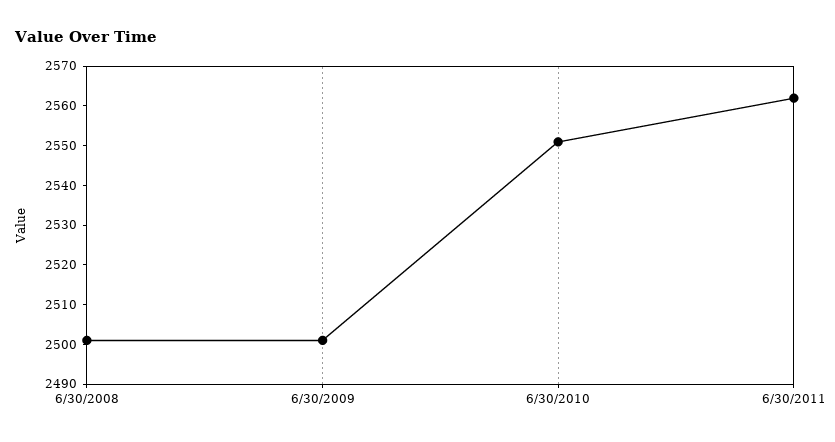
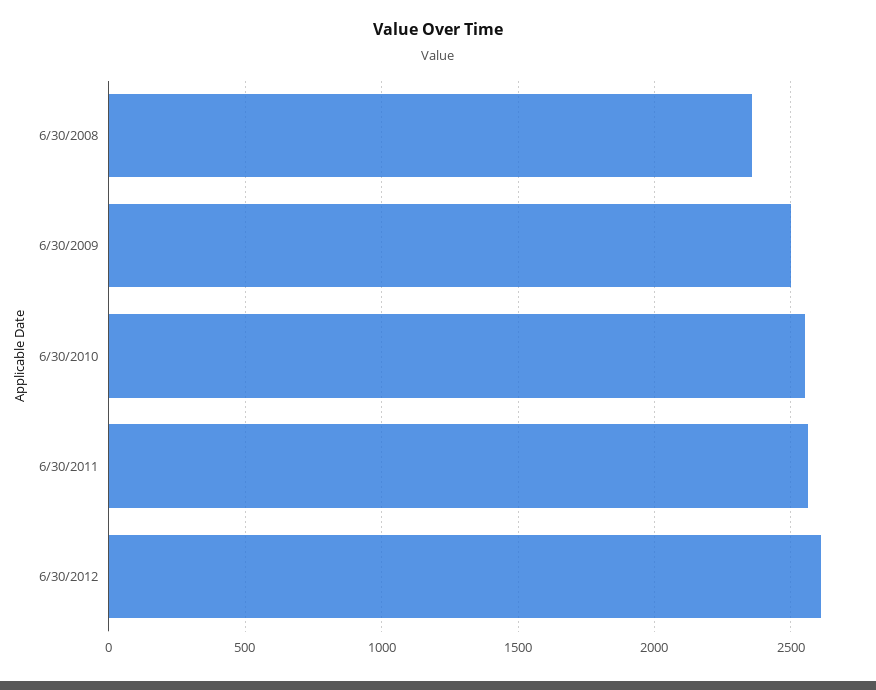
6/30/2008: 2500 -> 2350
6/30/2012: none -> 2600

